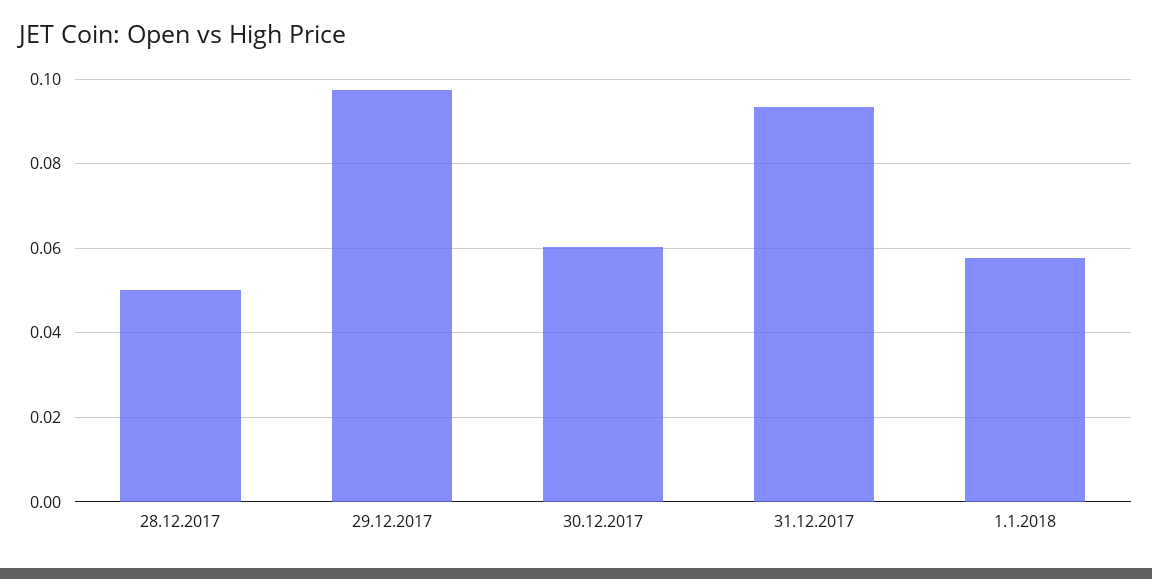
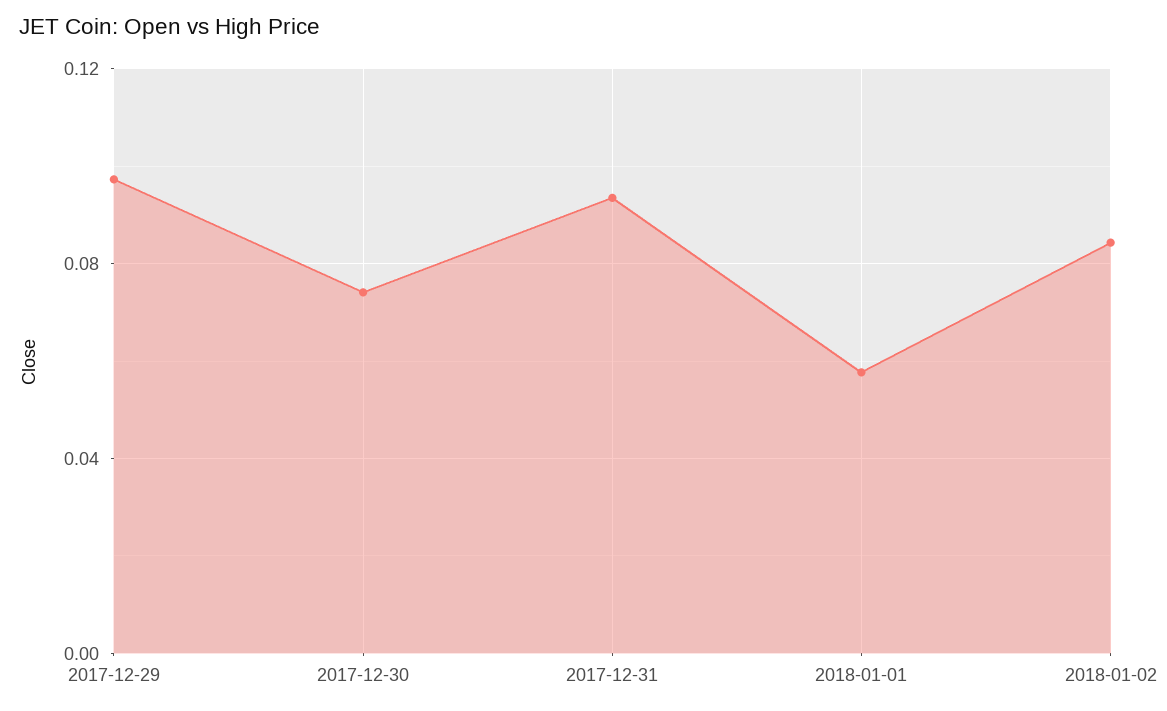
28.12.2017: 0.05 -> none
30.12.2017: 0.06 -> 0.075
2018-01-02: none -> 0.085

